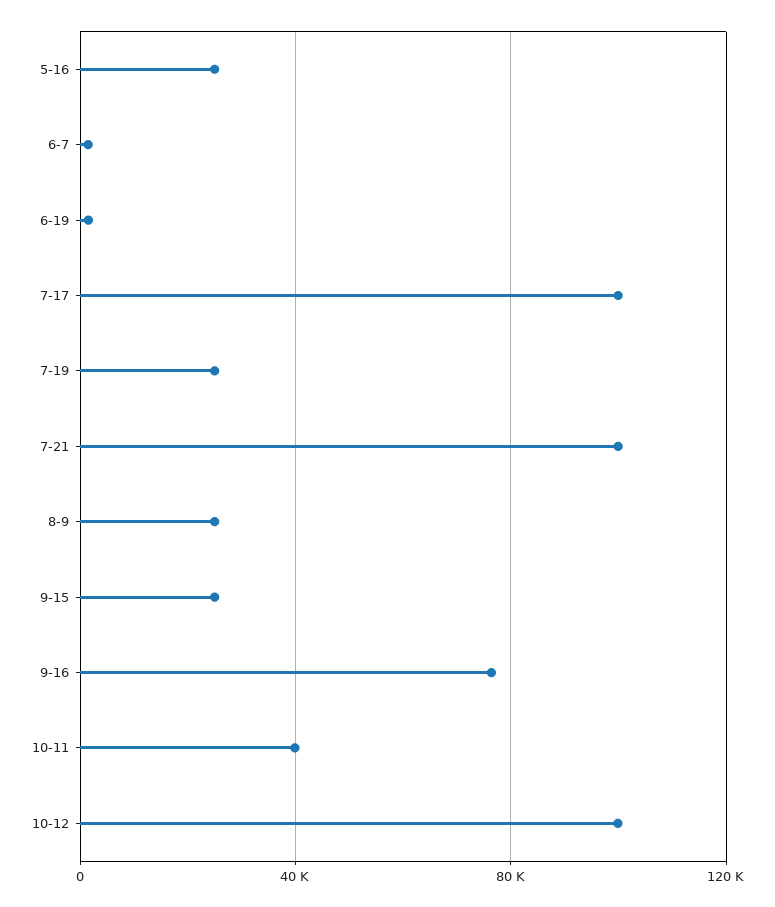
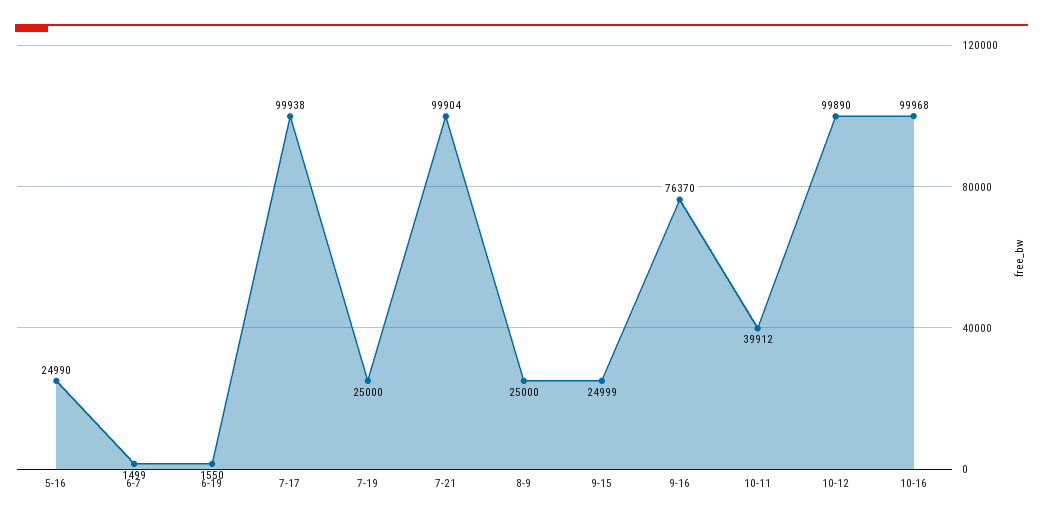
10-16: none -> 99968

